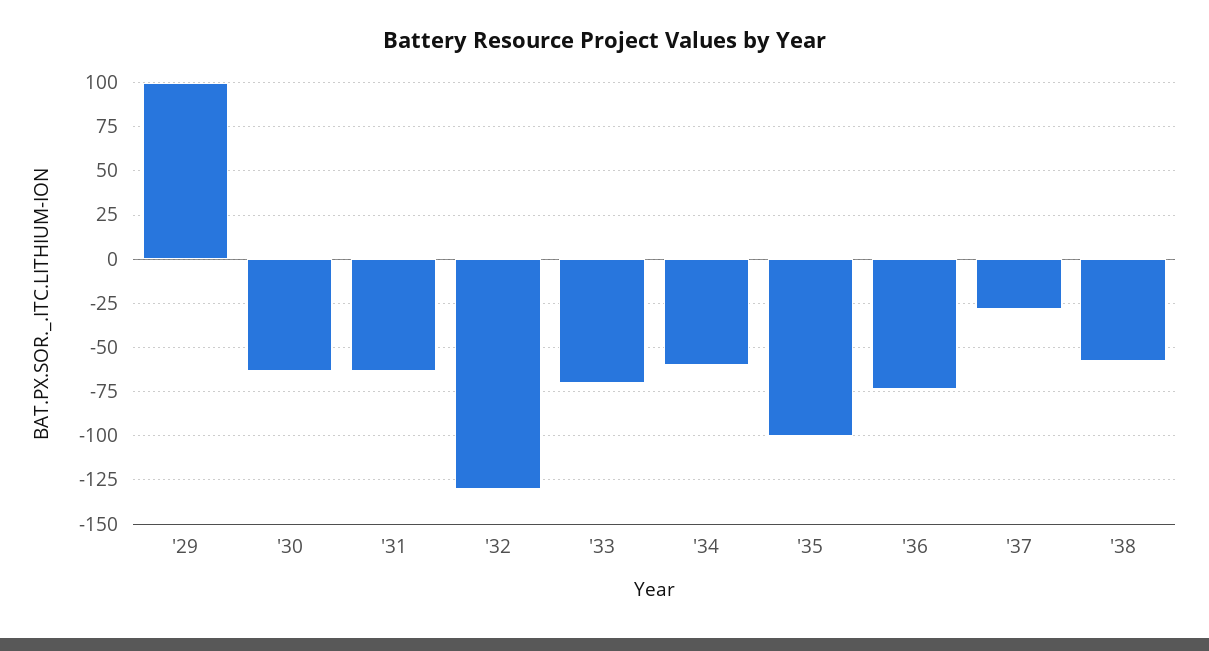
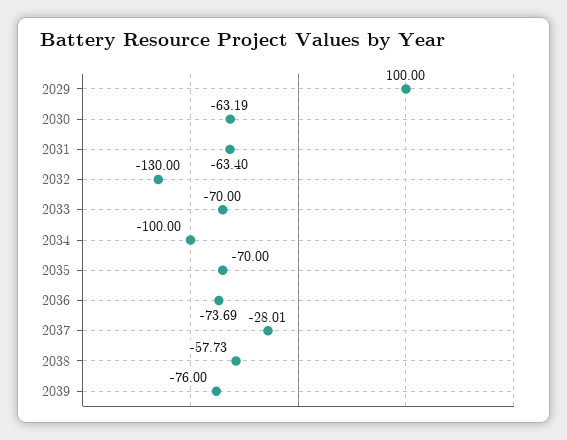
'34: -60 -> -100
'35: -100 -> -70
2039: none -> -76

